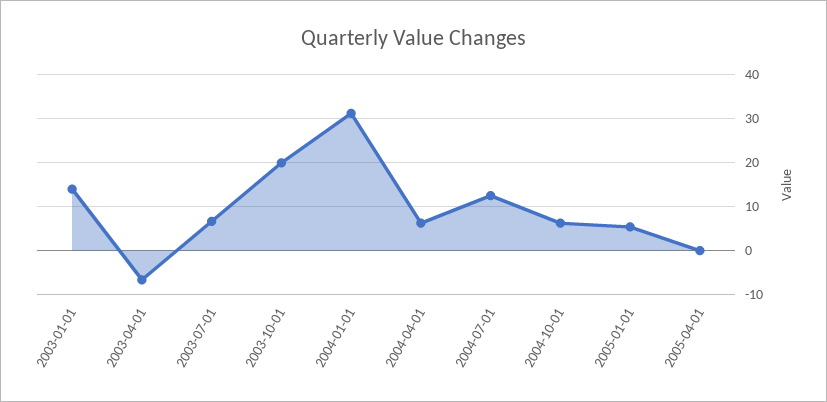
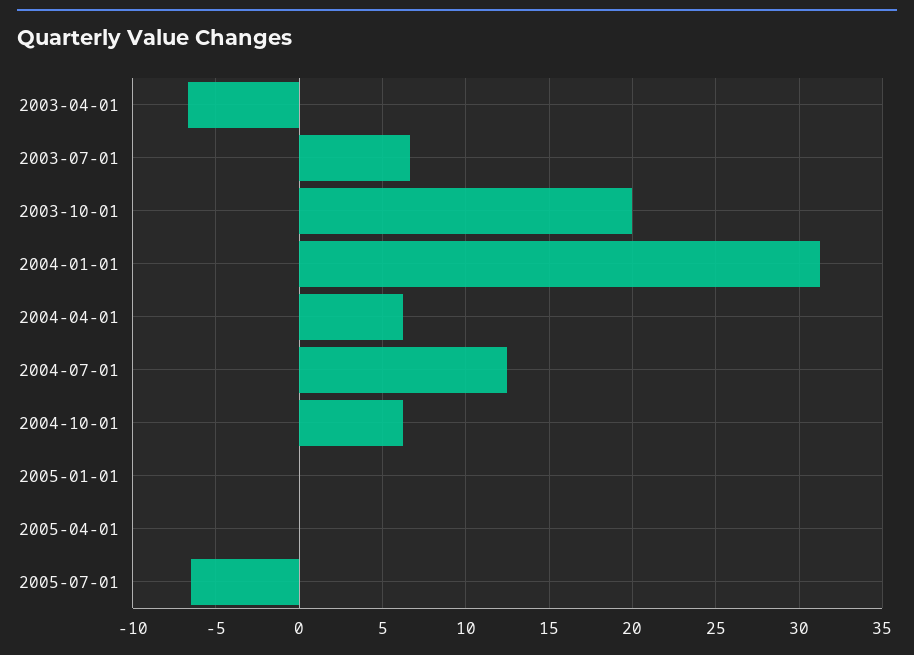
2003-01-01: 14 -> none
2005-01-01: 6 -> 0
2005-07-01: none -> -6.5

